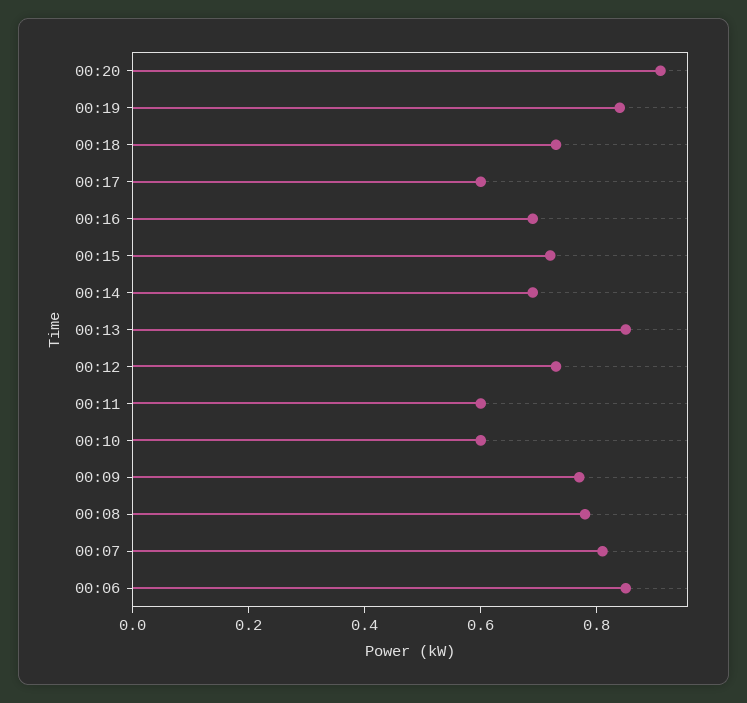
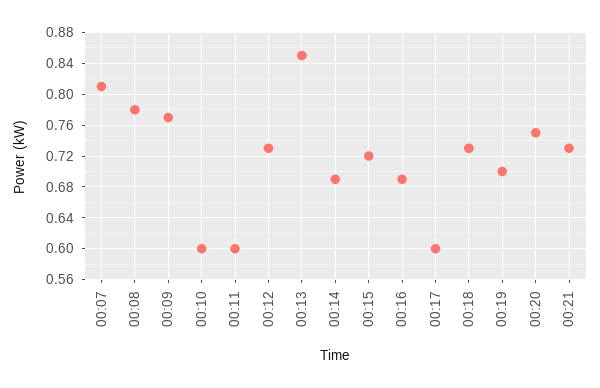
00:20: 0.9 -> 0.75
00:19: 0.85 -> 0.7
00:06: 0.85 -> none
00:21: none -> 0.73

